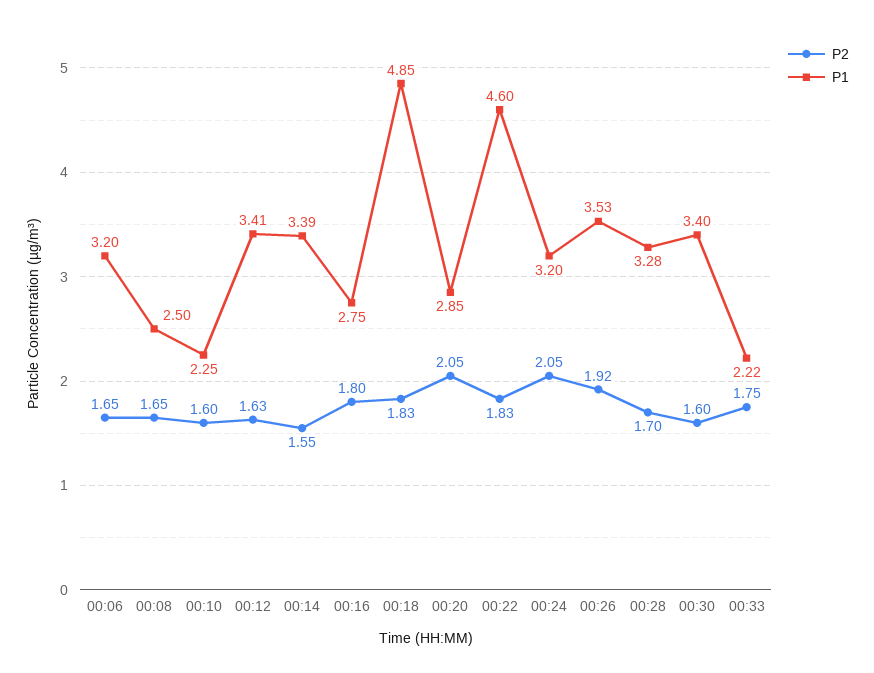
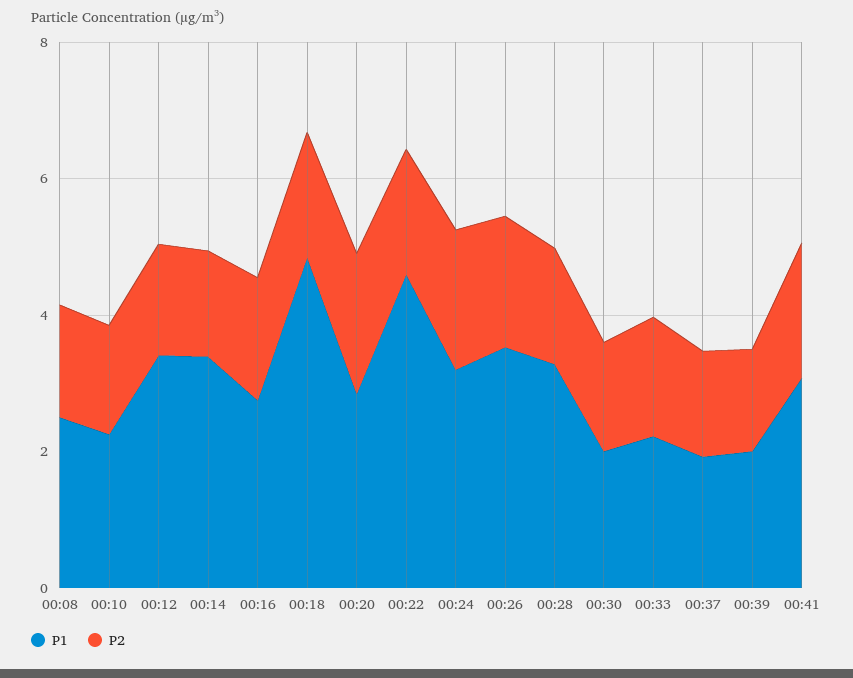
P2, 00:06: 1.65 -> none
P1, 00:06: 3.2 -> none
P1, 00:30: 3.4 -> 2
P1, 00:37: none -> 2
P2, 00:37: none -> 1.5
P1, 00:39: none -> 2
P2, 00:39: none -> 1.5
P1, 00:41: none -> 3
P2, 00:41: none -> 2

